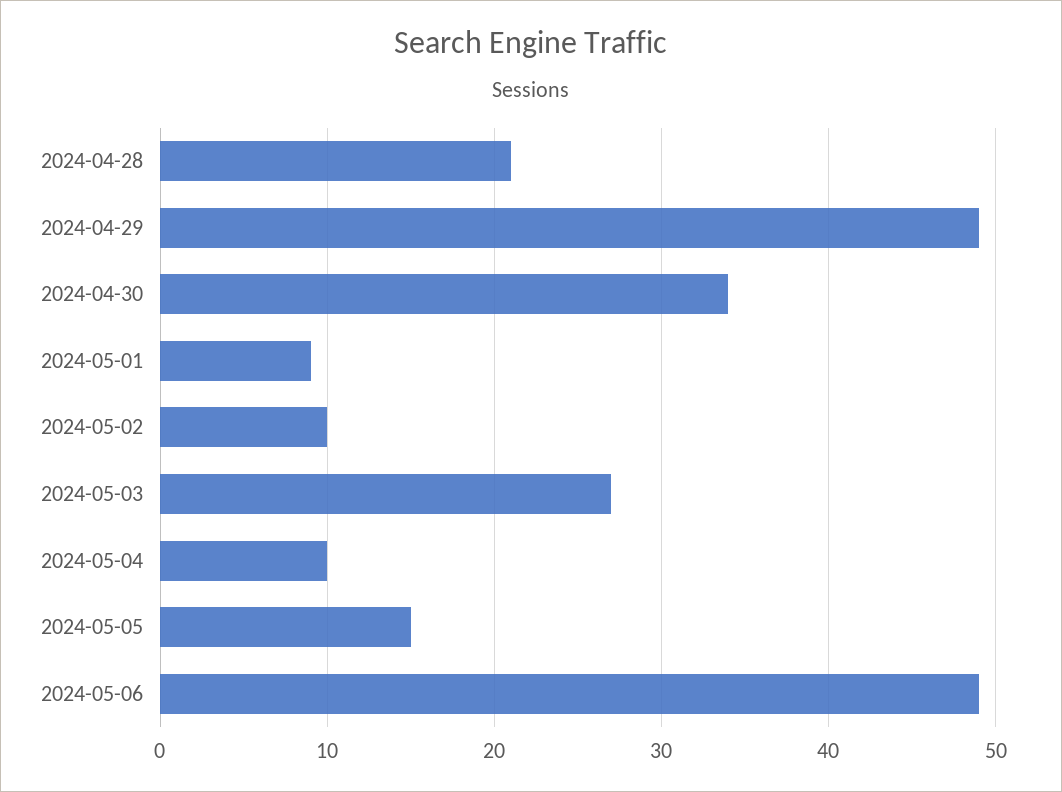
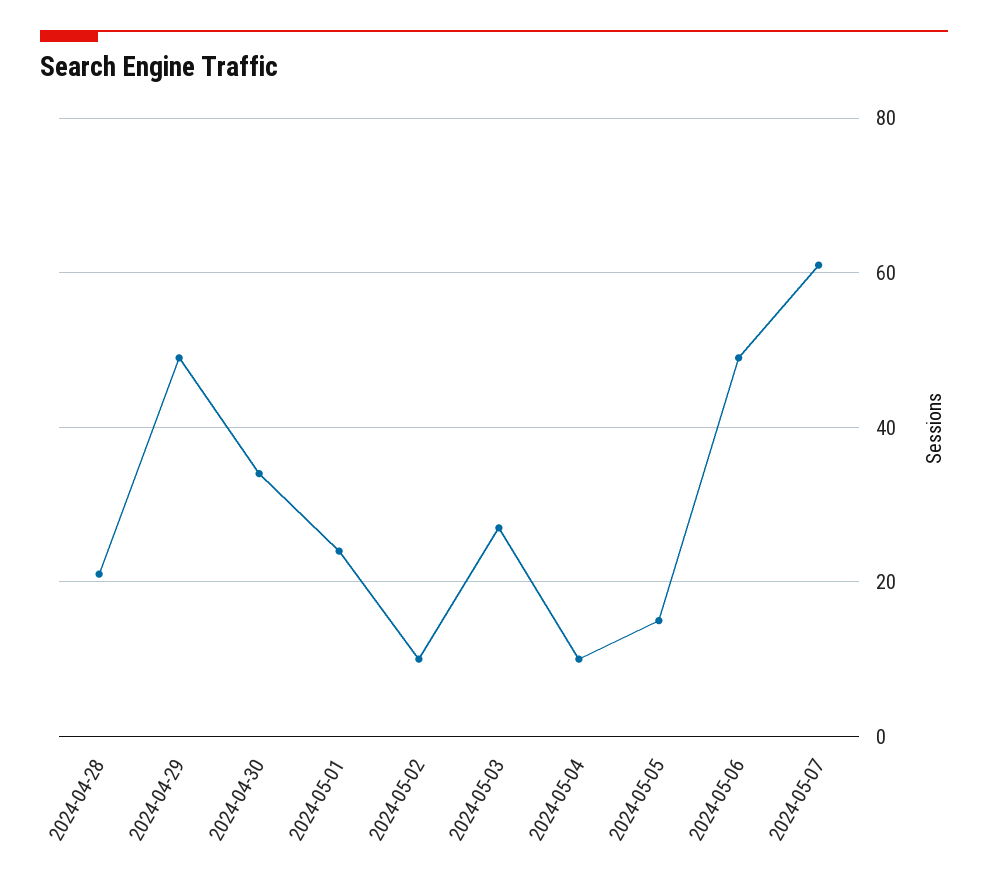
2024-05-01: 9 -> 25
2024-05-07: none -> 60

